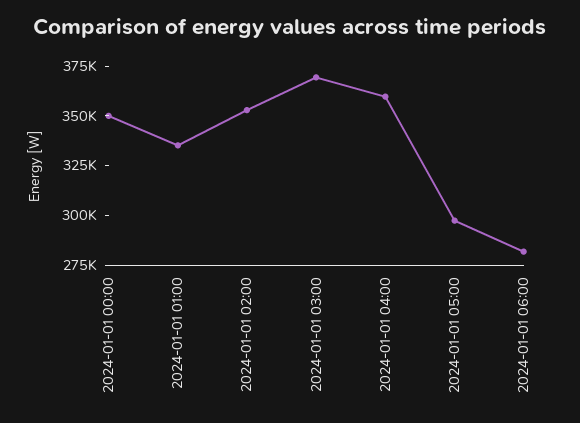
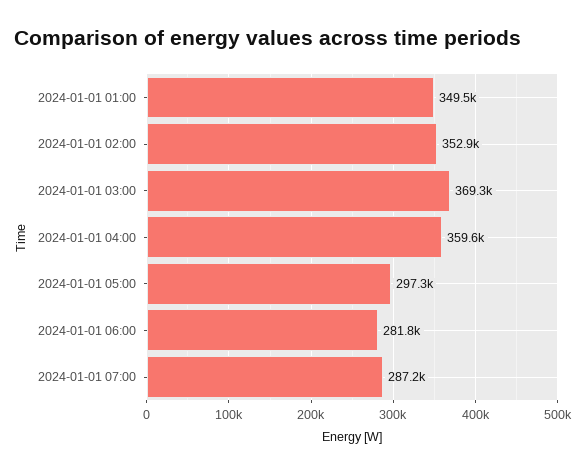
2024-01-01 00:00: 350000 -> none
2024-01-01 01:00: 335000 -> 349500
2024-01-01 07:00: none -> 287200

